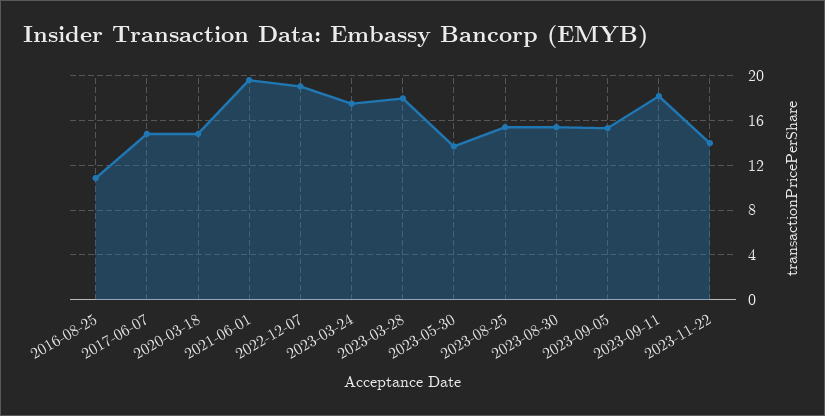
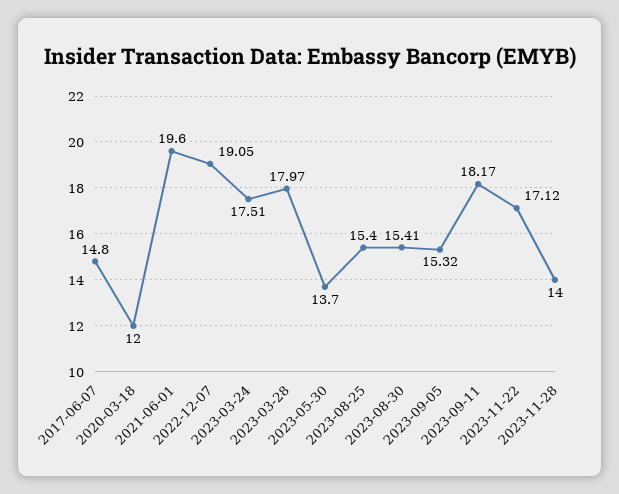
2016-08-25: 11 -> none
2020-03-18: 15 -> 12
2023-11-22: 14 -> 17.12
2023-11-28: none -> 14

